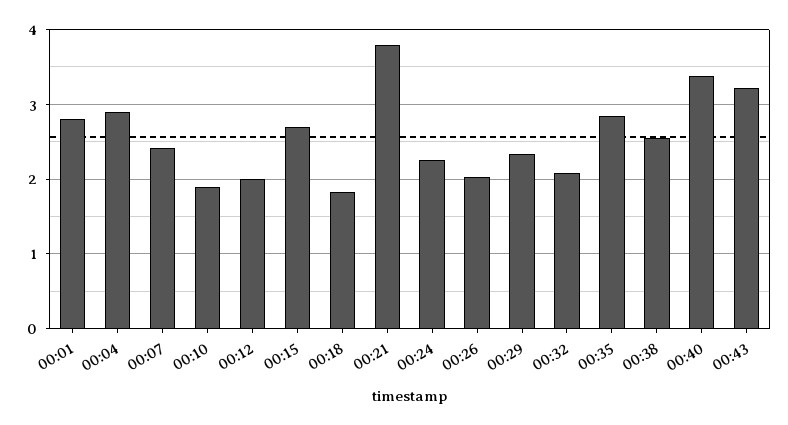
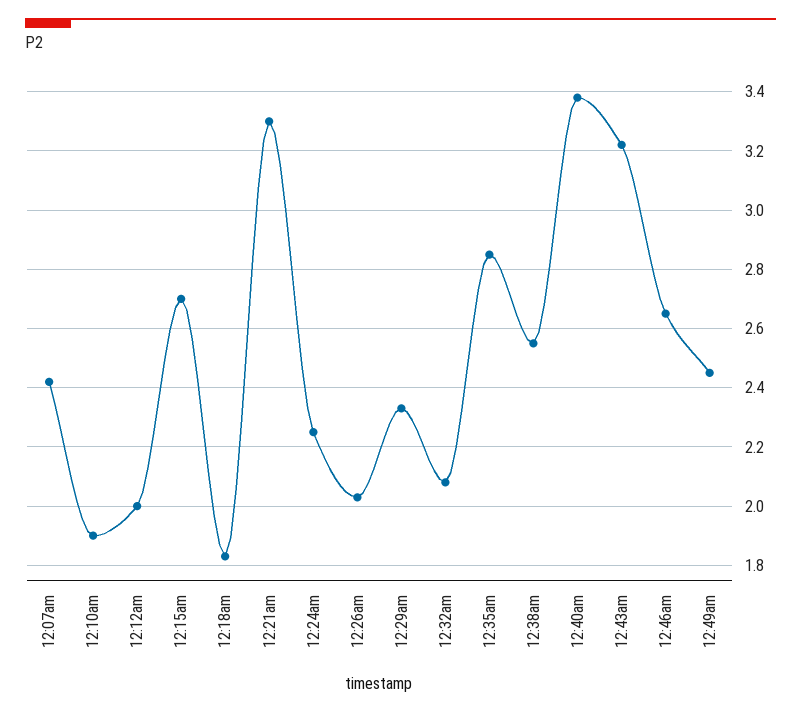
00:01: 2.8 -> none
00:04: 2.9 -> none
00:21: 3.8 -> 3.3
12:46am: none -> 2.65
12:49am: none -> 2.45

